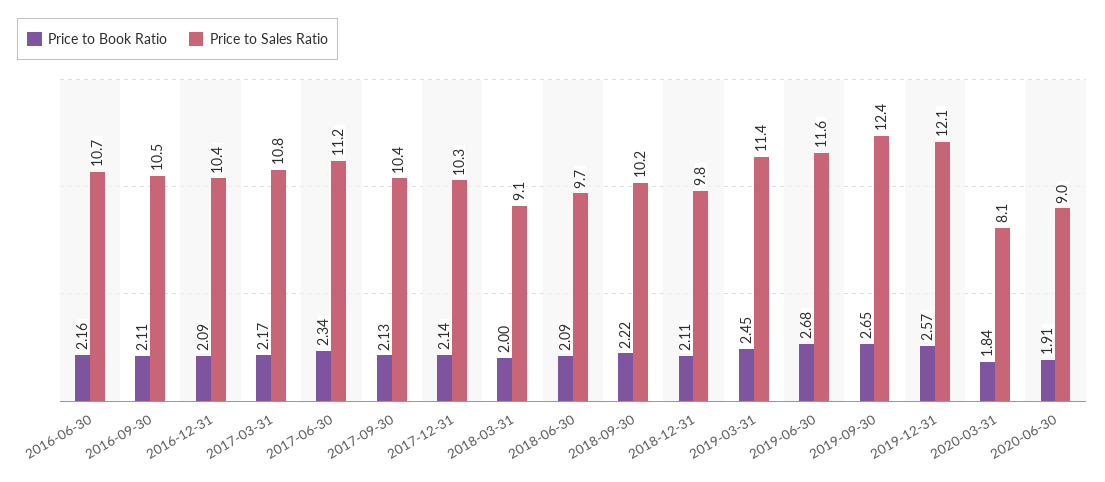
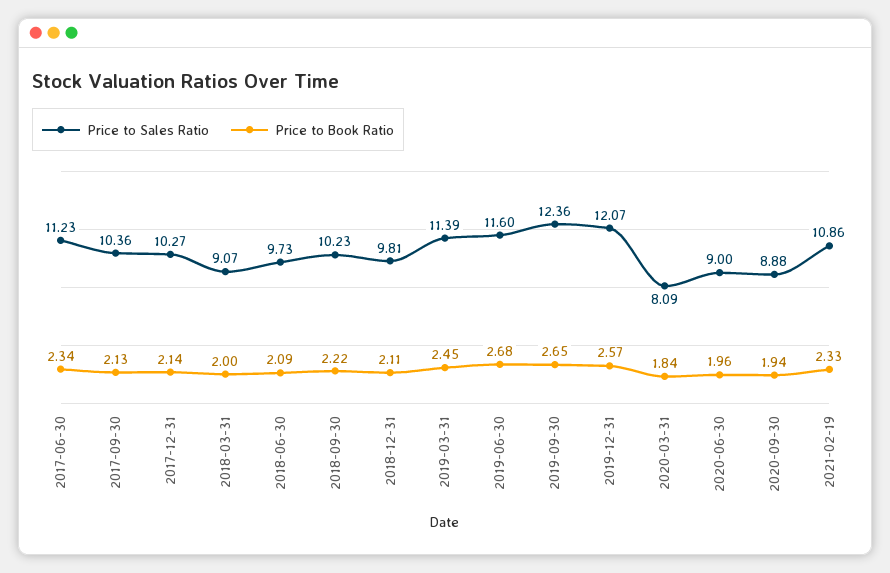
Price to Book Ratio, 2016-06-30: 2.16 -> none
Price to Sales Ratio, 2016-06-30: 10.7 -> none
Price to Book Ratio, 2016-09-30: 2.11 -> none
Price to Sales Ratio, 2016-09-30: 10.5 -> none
Price to Book Ratio, 2016-12-31: 2.09 -> none
Price to Sales Ratio, 2016-12-31: 10.4 -> none
Price to Book Ratio, 2017-03-31: 2.17 -> none
Price to Sales Ratio, 2017-03-31: 10.8 -> none
Price to Book Ratio, 2020-06-30: 1.91 -> 1.96
Price to Sales Ratio, 2020-09-30: none -> 8.88
Price to Book Ratio, 2020-09-30: none -> 1.94
Price to Sales Ratio, 2021-02-19: none -> 10.86
Price to Book Ratio, 2021-02-19: none -> 2.33

